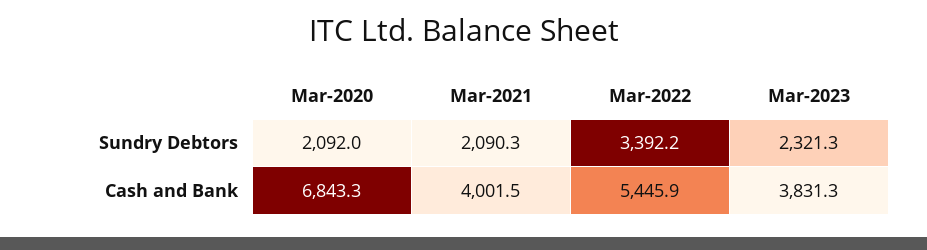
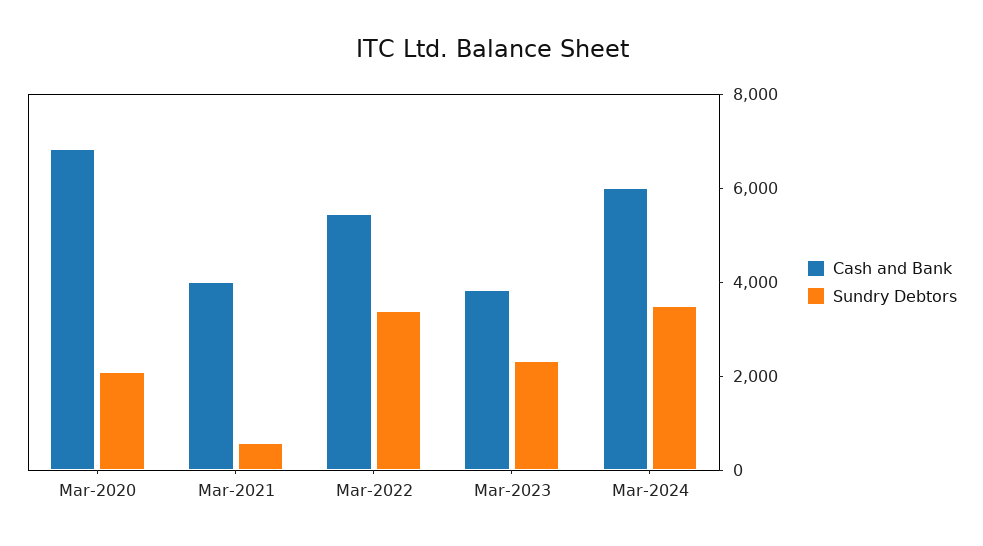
Sundry Debtors, Mar-2021: 2090.3 -> 500
Cash and Bank, Mar-2024: none -> 6000
Sundry Debtors, Mar-2024: none -> 3500

